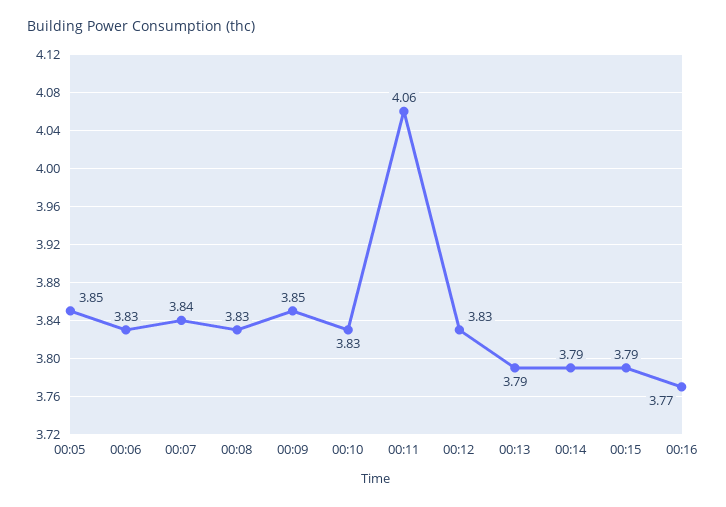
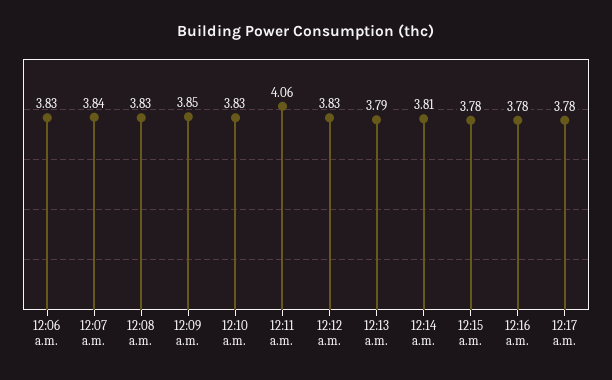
00:05: 3.85 -> none
00:14: 3.79 -> 3.81
00:15: 3.79 -> 3.78
00:16: 3.77 -> 3.78
12:17 a.m.: none -> 3.78

